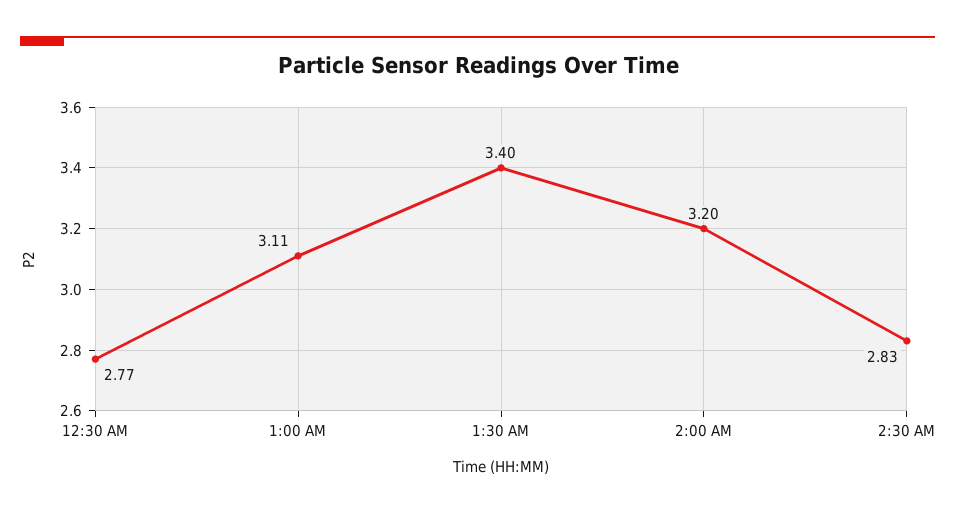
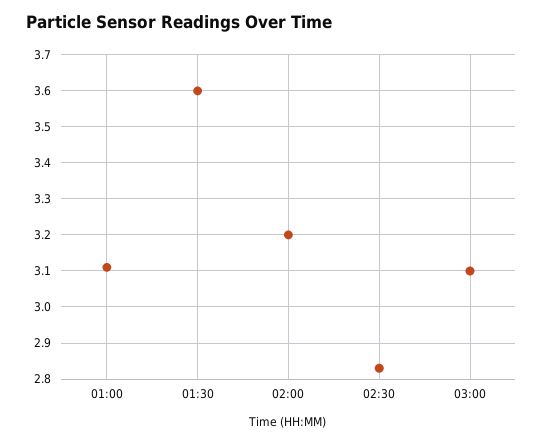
12:30 AM: 2.77 -> none
1:30 AM: 3.4 -> 3.6
03:00: none -> 3.1

